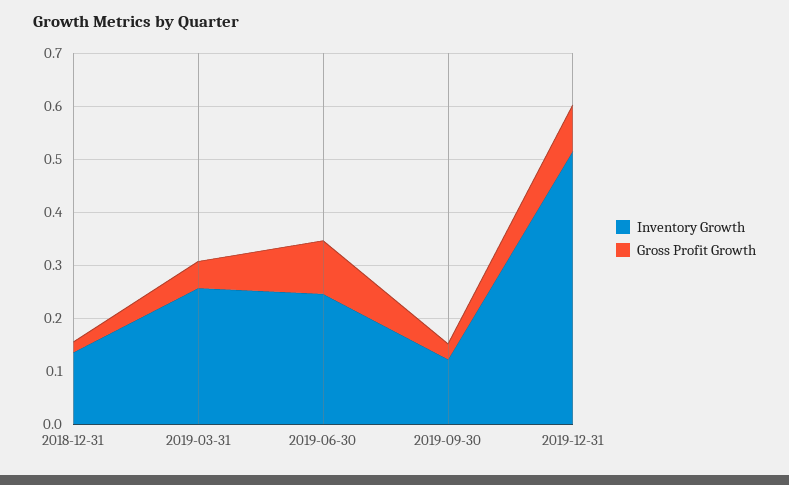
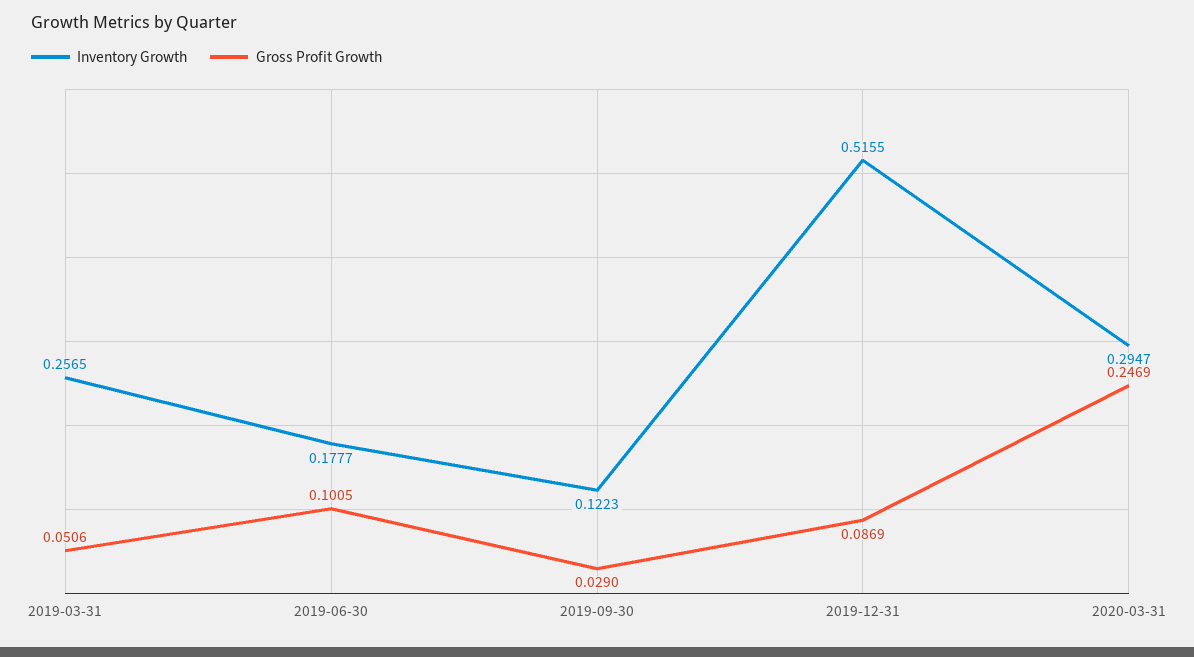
Inventory Growth, 2018-12-31: 0.14 -> none
Gross Profit Growth, 2018-12-31: 0.02 -> none
Inventory Growth, 2019-06-30: 0.24 -> 0.1777
Inventory Growth, 2020-03-31: none -> 0.2947
Gross Profit Growth, 2020-03-31: none -> 0.2469

